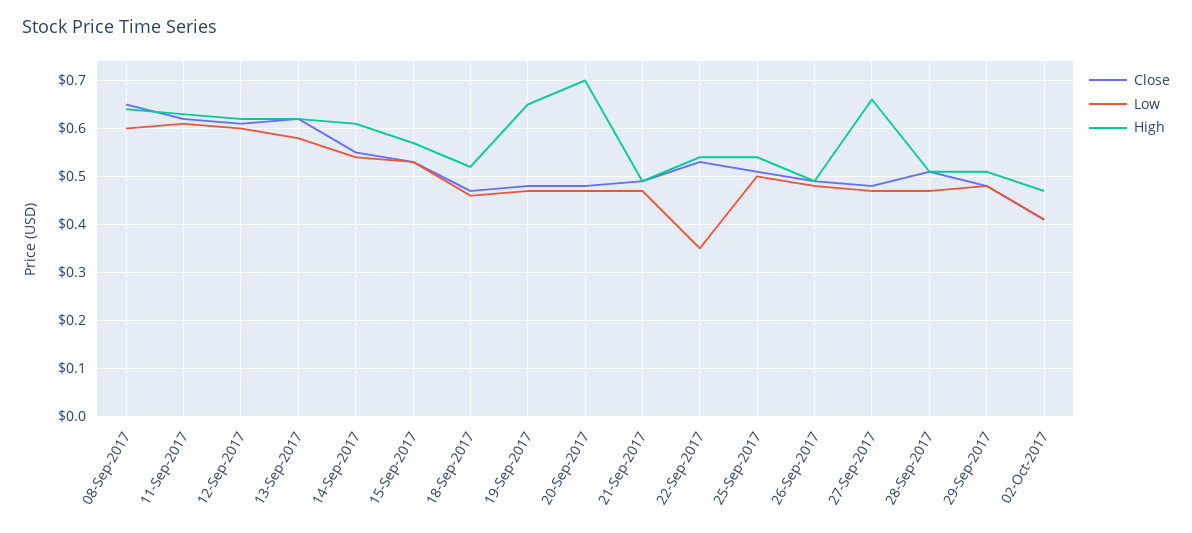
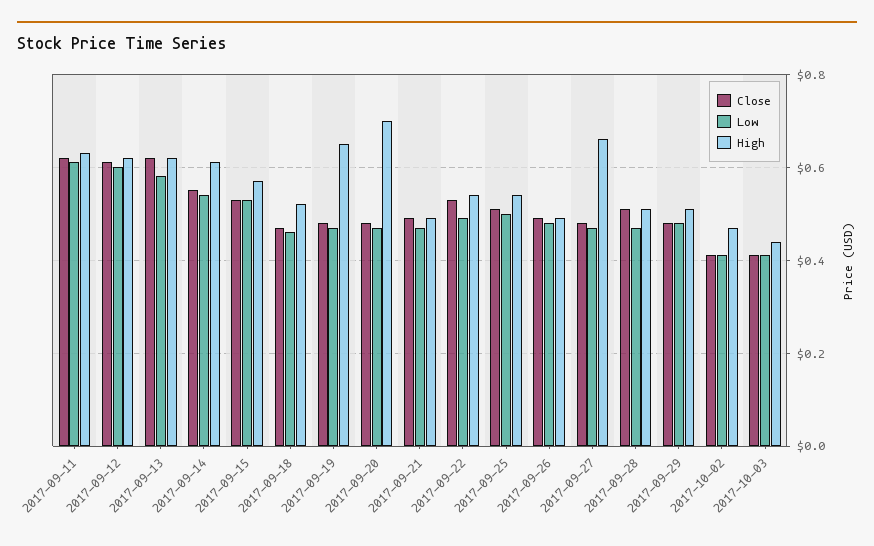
Close, 08-Sep-2017: 0.65 -> none
Low, 08-Sep-2017: 0.6 -> none
High, 08-Sep-2017: 0.65 -> none
Low, 22-Sep-2017: 0.35 -> 0.5
Close, 2017-10-03: none -> 0.4
Low, 2017-10-03: none -> 0.4
High, 2017-10-03: none -> 0.45

